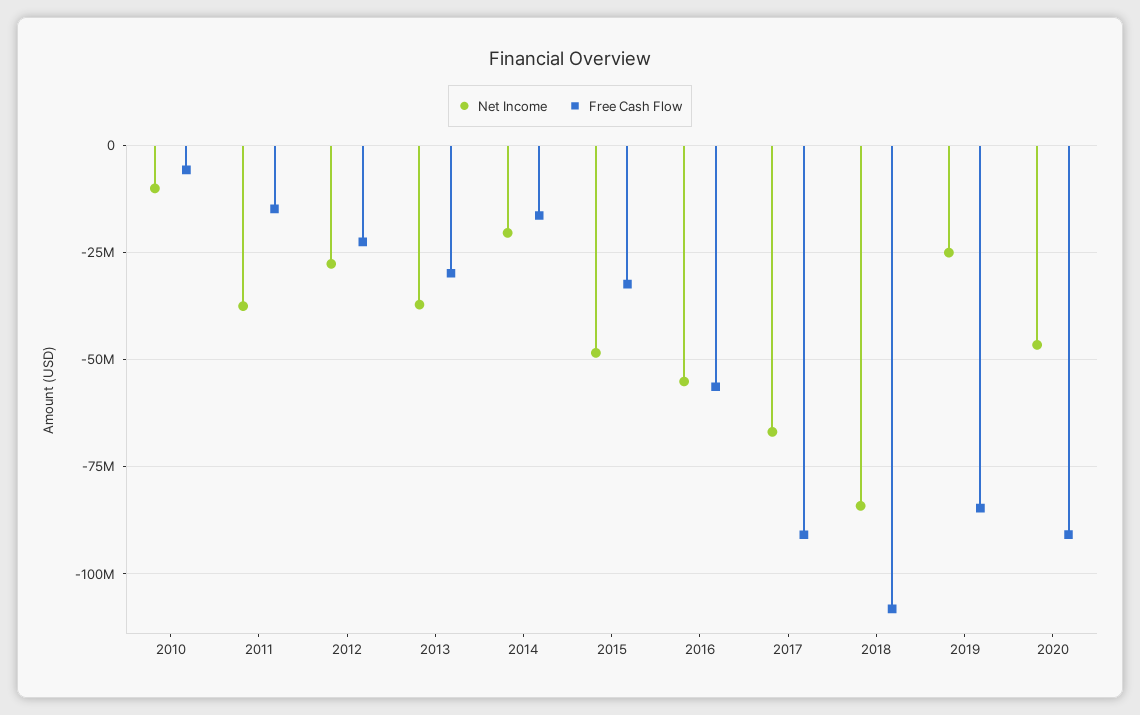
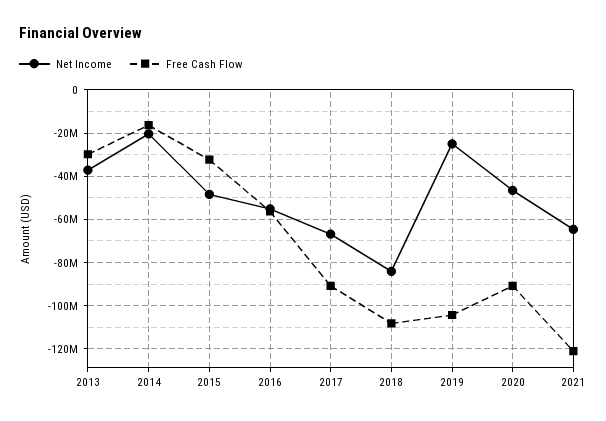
Net Income, 2010: -10000000 -> none
Free Cash Flow, 2010: -5000000 -> none
Net Income, 2011: -37500000 -> none
Free Cash Flow, 2011: -15000000 -> none
Net Income, 2012: -27500000 -> none
Free Cash Flow, 2012: -22500000 -> none
Free Cash Flow, 2019: -85000000 -> -105000000
Net Income, 2021: none -> -65000000
Free Cash Flow, 2021: none -> -120000000

